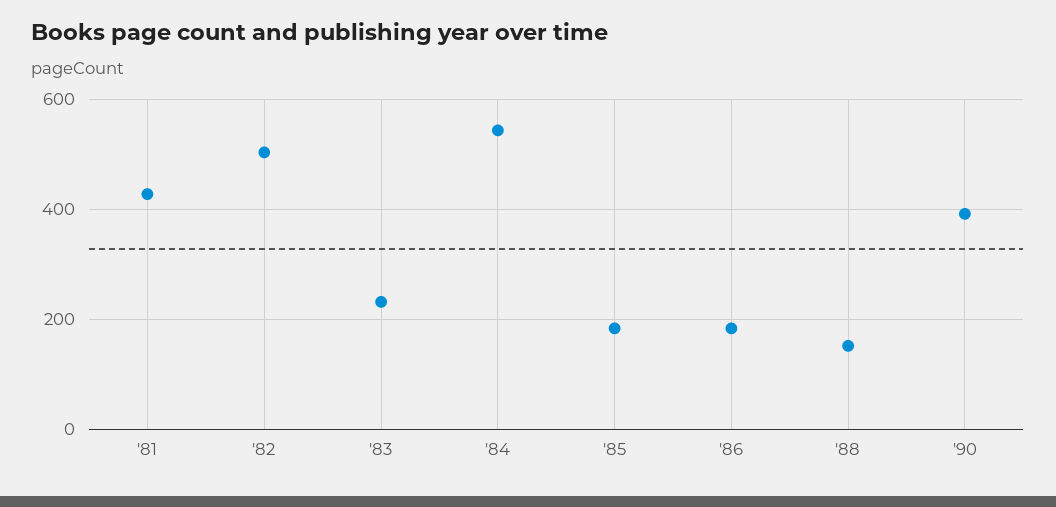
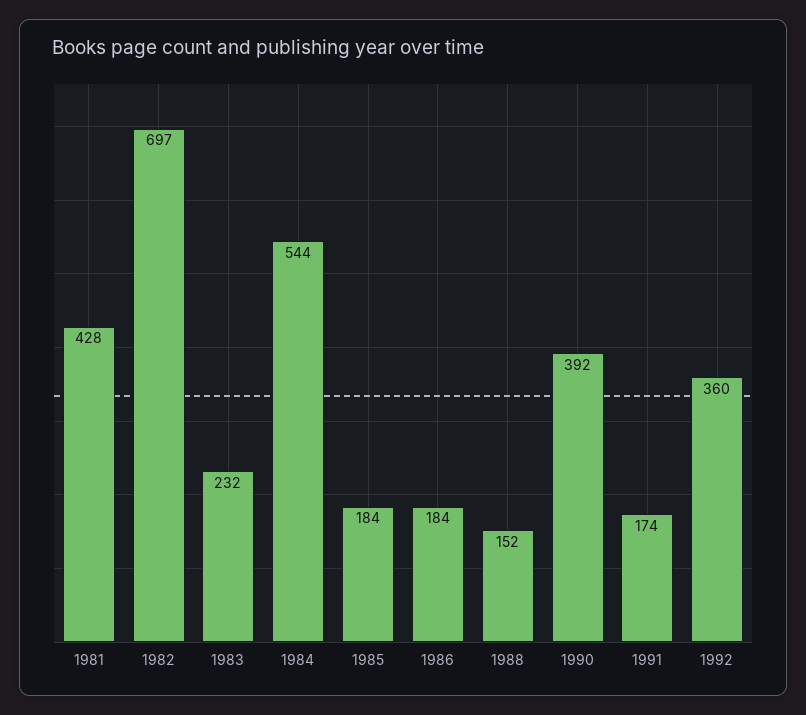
'82: 500 -> 697
1991: none -> 174
1992: none -> 360

